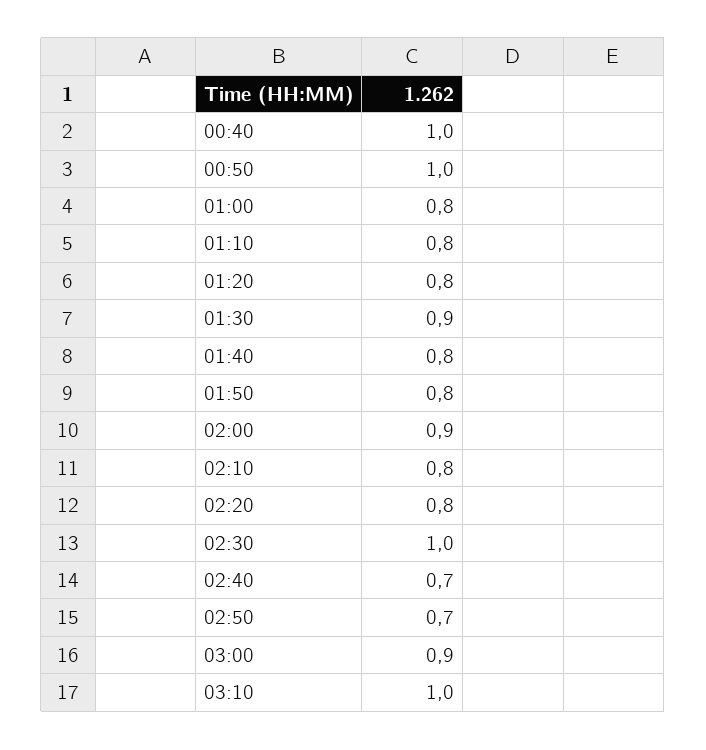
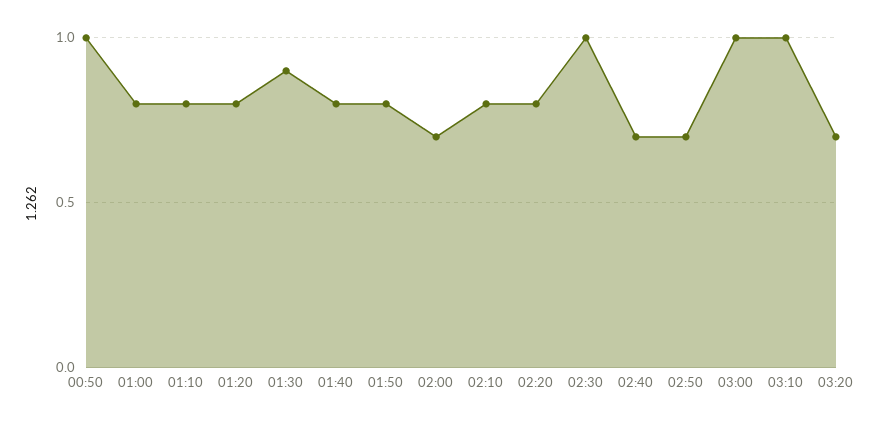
00:40: 1 -> none
02:00: 0.9 -> 0.7
03:00: 0.9 -> 1
03:20: none -> 0.7

